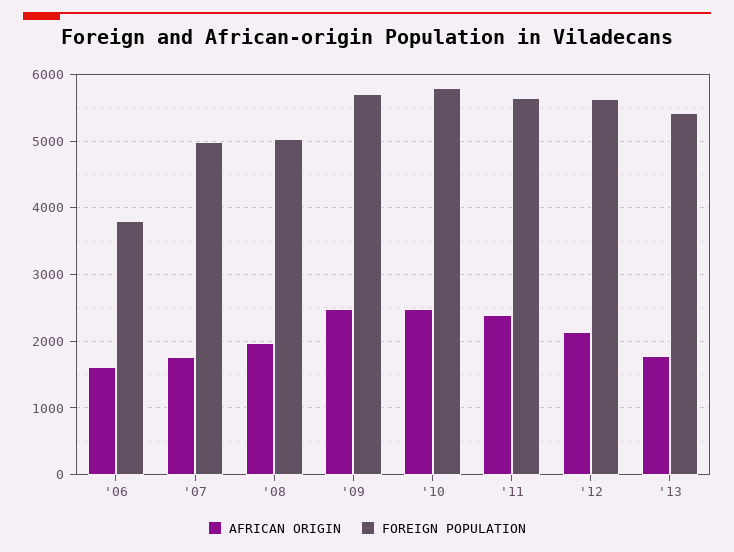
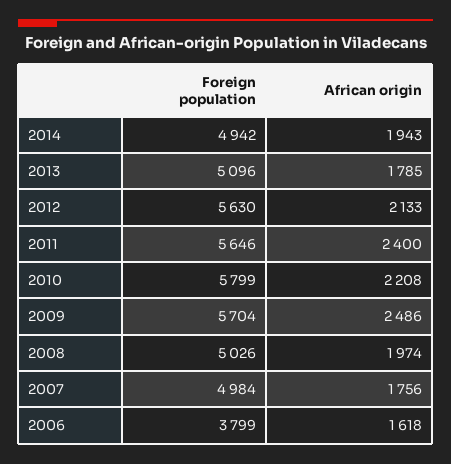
AFRICAN ORIGIN, '10: 2500 -> 2208
FOREIGN POPULATION, '13: 5400 -> 5096
FOREIGN POPULATION, 2014: none -> 4942
AFRICAN ORIGIN, 2014: none -> 1943

